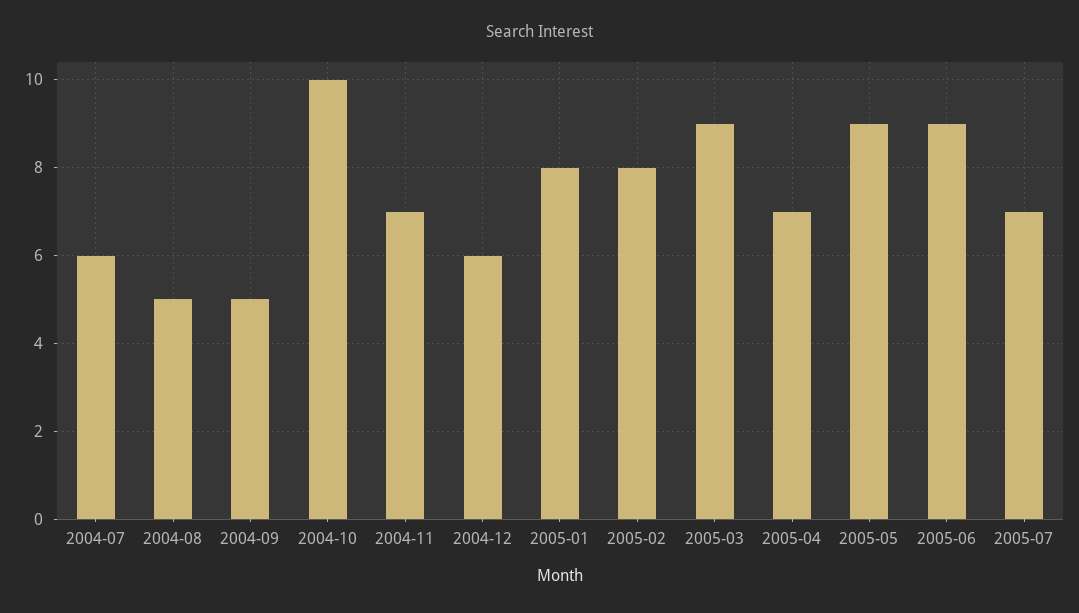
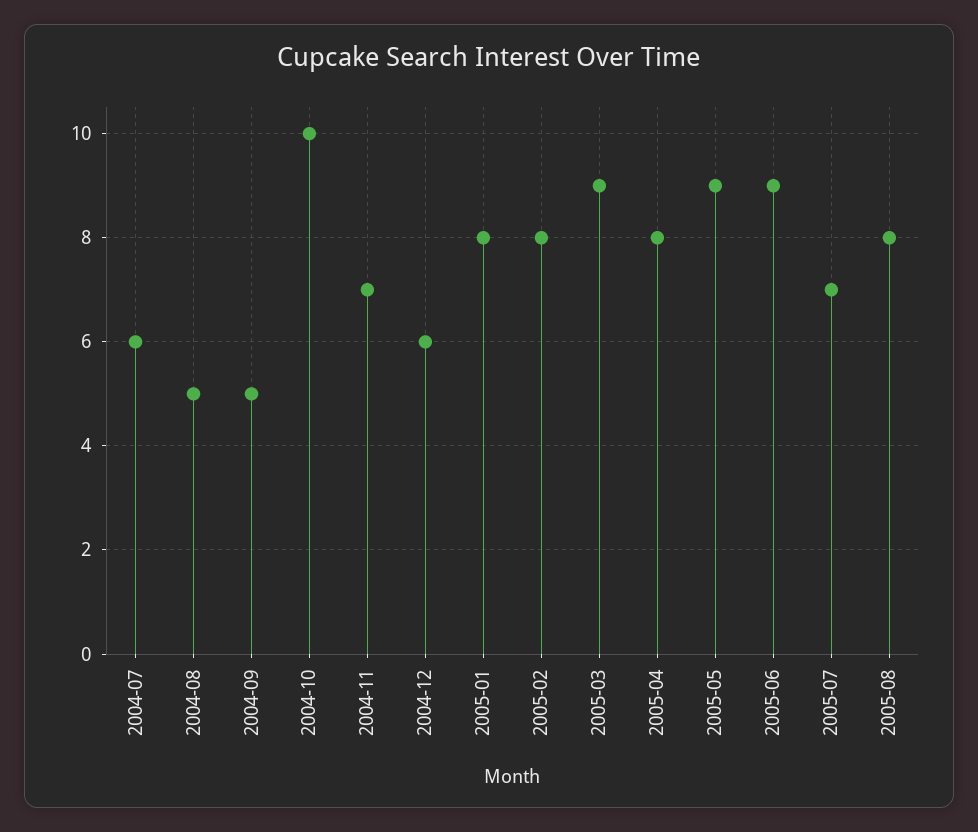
2005-04: 7 -> 8
2005-08: none -> 8

